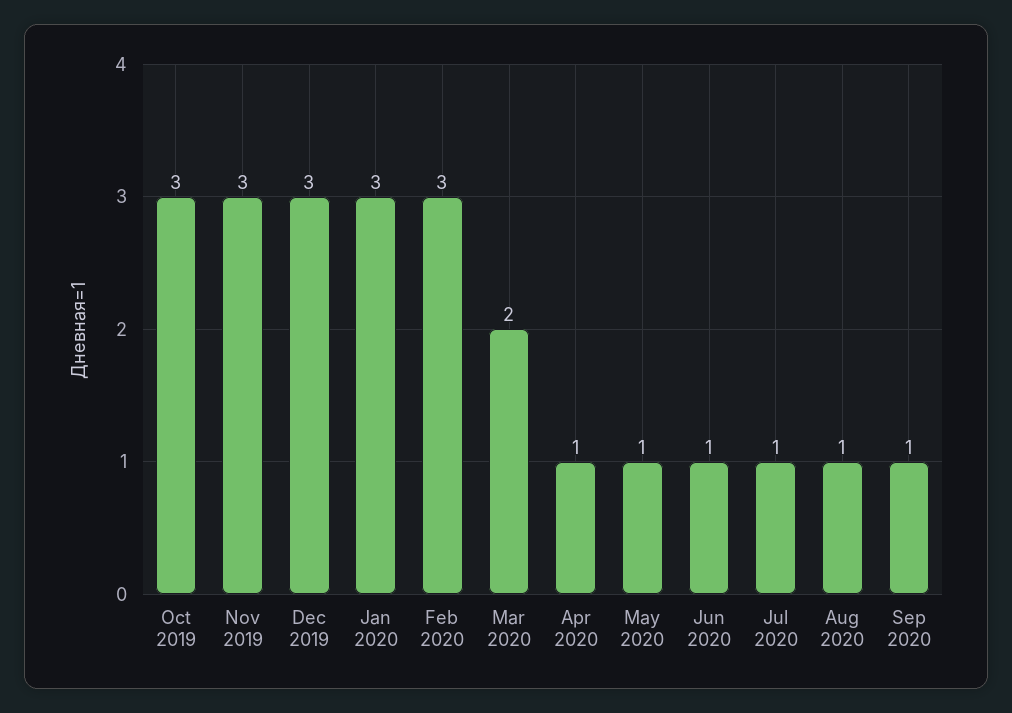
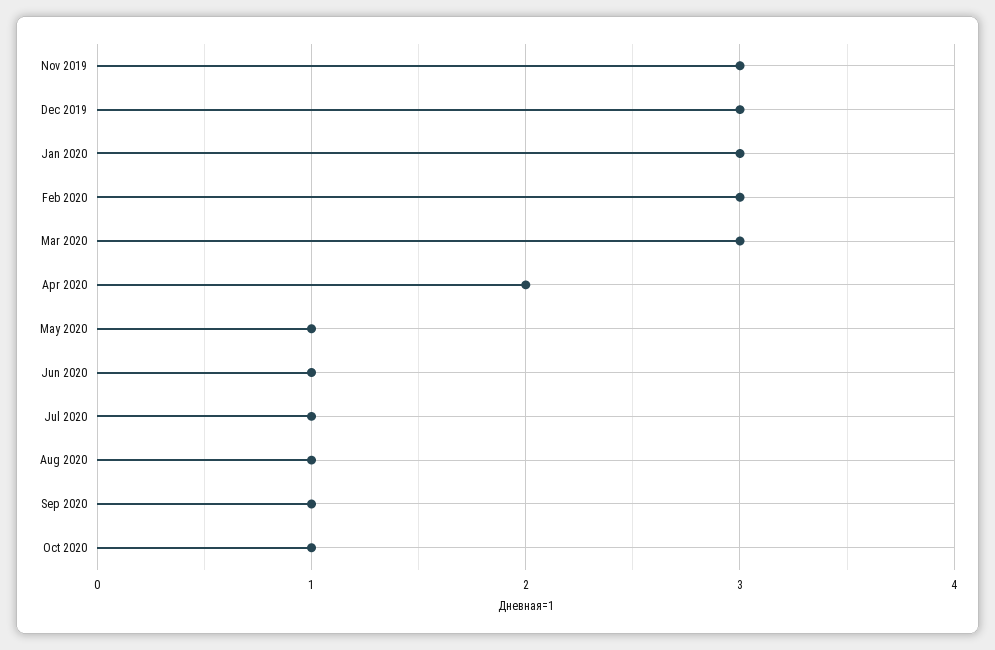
Oct 2019: 3 -> none
Mar 2020: 2 -> 3
Apr 2020: 1 -> 2
Oct 2020: none -> 1

